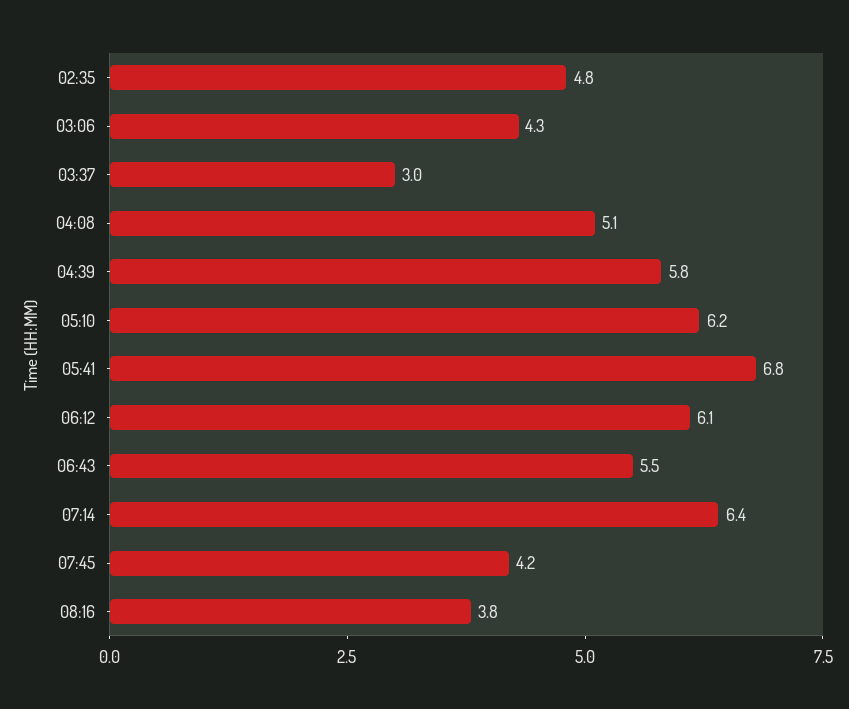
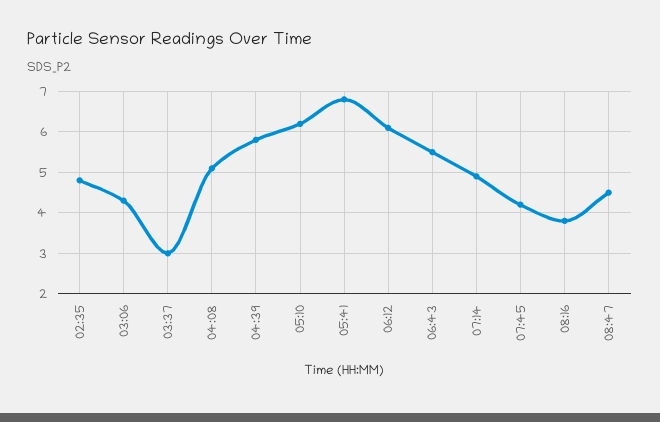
07:14: 6.4 -> 5
08:47: none -> 4.5

